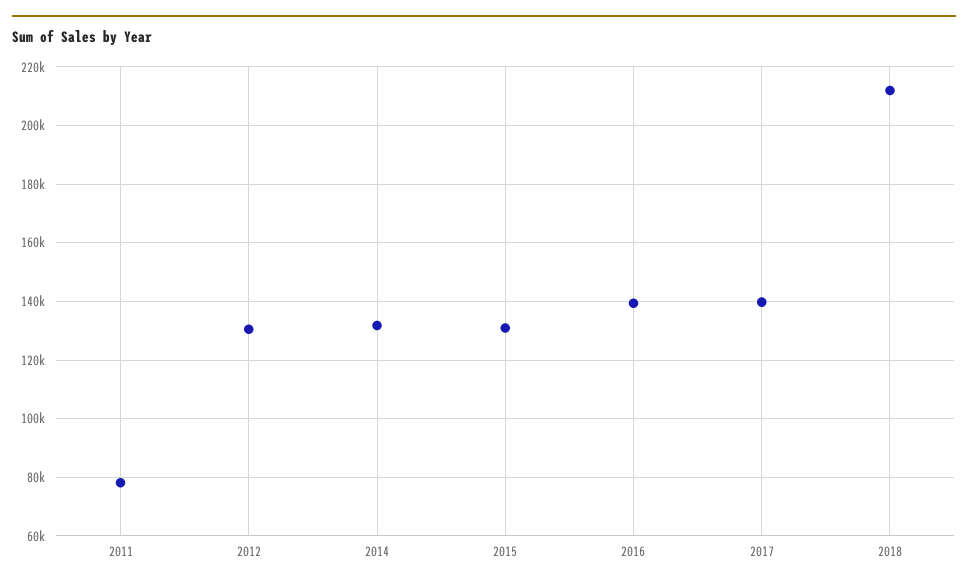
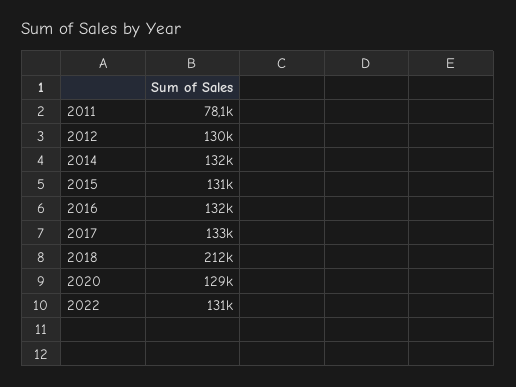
2016: 140000 -> 132000
2017: 140000 -> 133000
2020: none -> 129000
2022: none -> 131000

